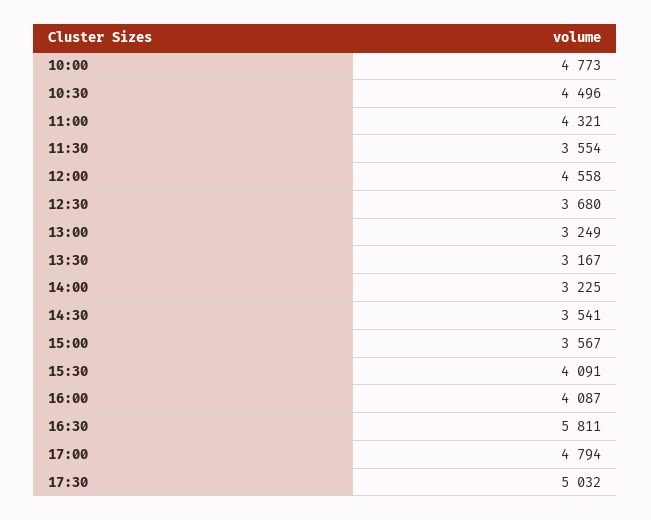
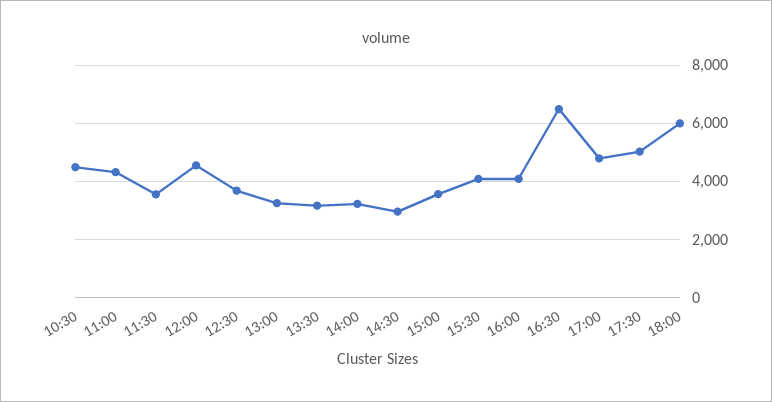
10:00: 4773 -> none
14:30: 3541 -> 3000
16:30: 5811 -> 6500
18:00: none -> 6000

